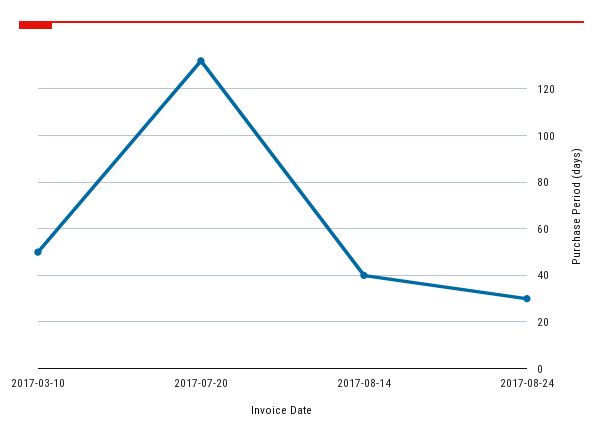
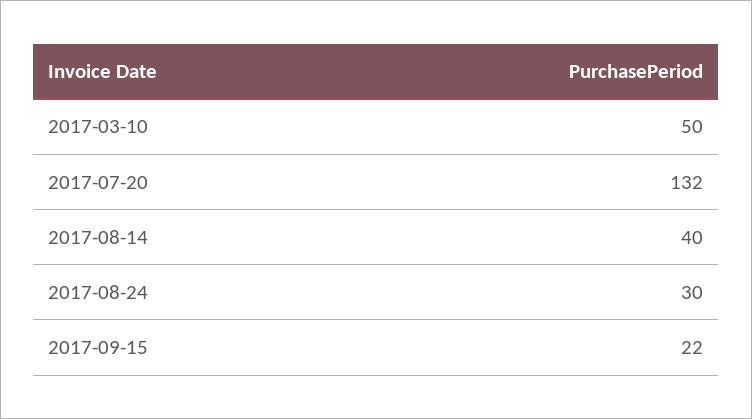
2017-09-15: none -> 22

